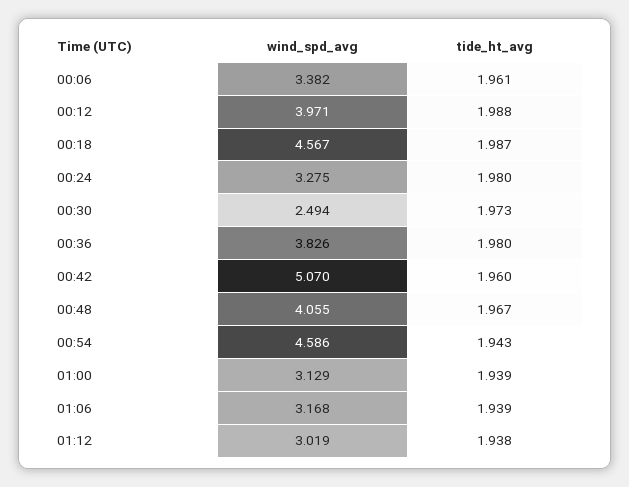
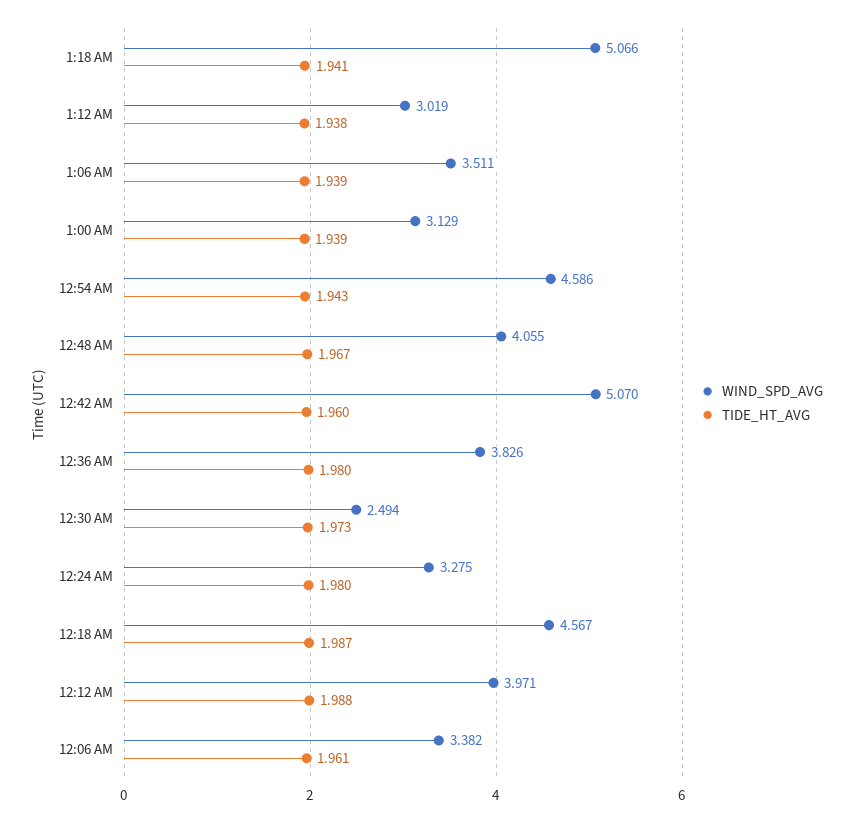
wind_spd_avg, 01:06: 3.168 -> 3.511
wind_spd_avg, 1:18 AM: none -> 5.066
tide_ht_avg, 1:18 AM: none -> 1.941

